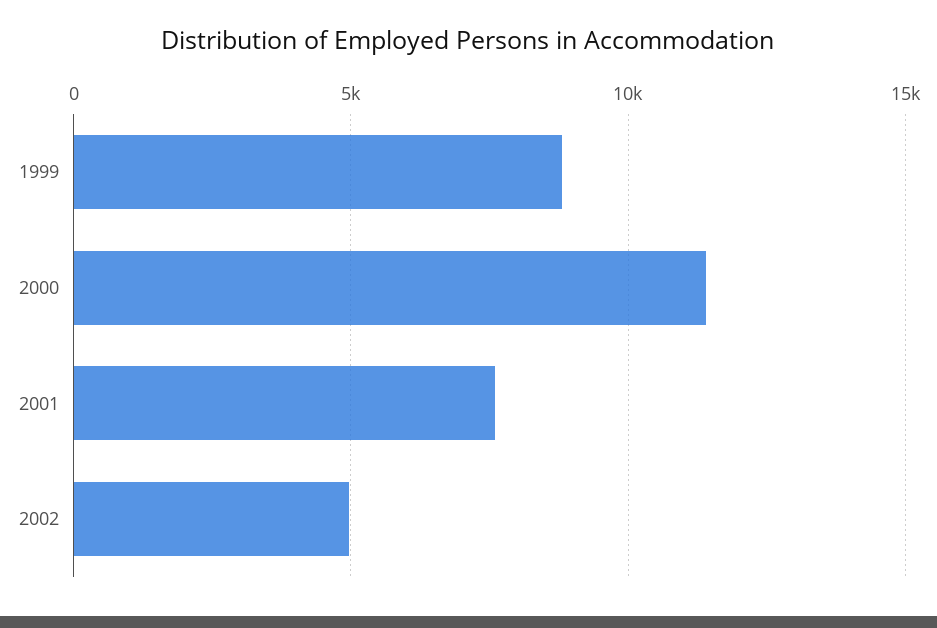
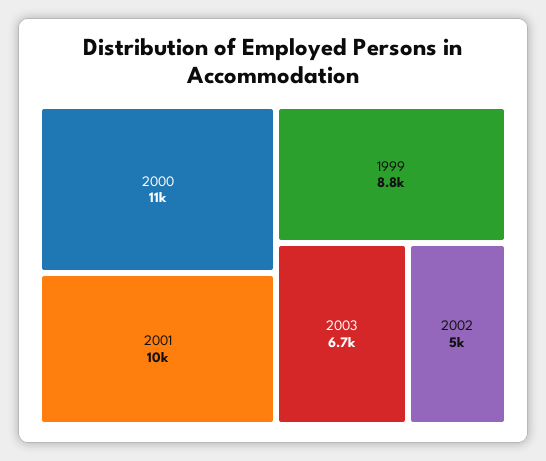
2001: 7500 -> 10000
2003: none -> 6700

